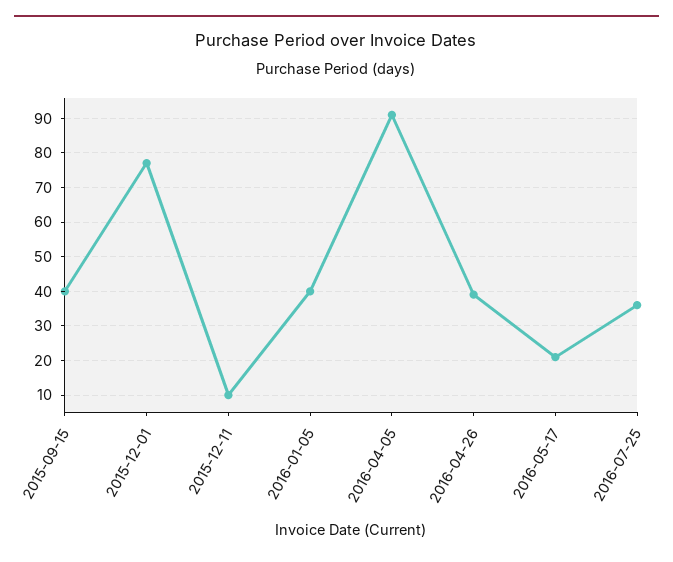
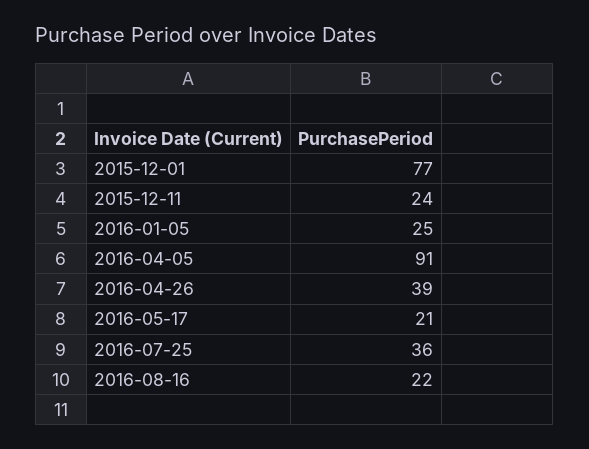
2015-09-15: 40 -> none
2015-12-11: 10 -> 24
2016-01-05: 40 -> 25
2016-08-16: none -> 22

